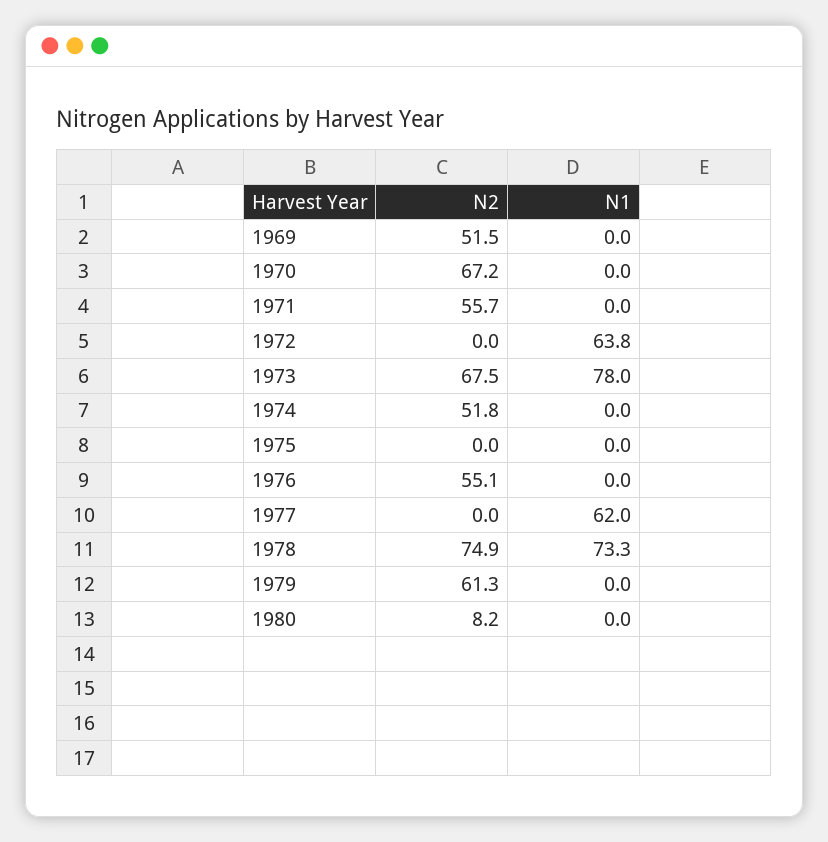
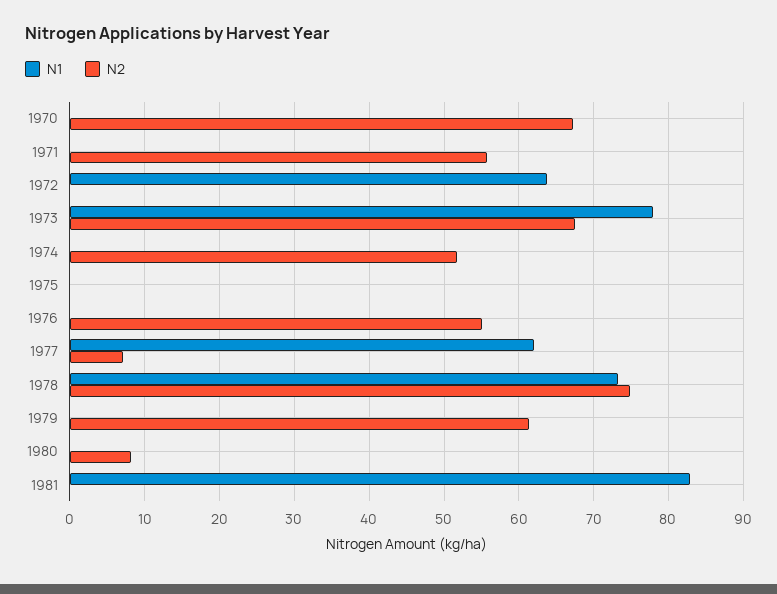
N2, 1969: 51.5 -> none
N1, 1969: 0 -> none
N2, 1977: 0 -> 7
N1, 1981: none -> 83
N2, 1981: none -> 0

